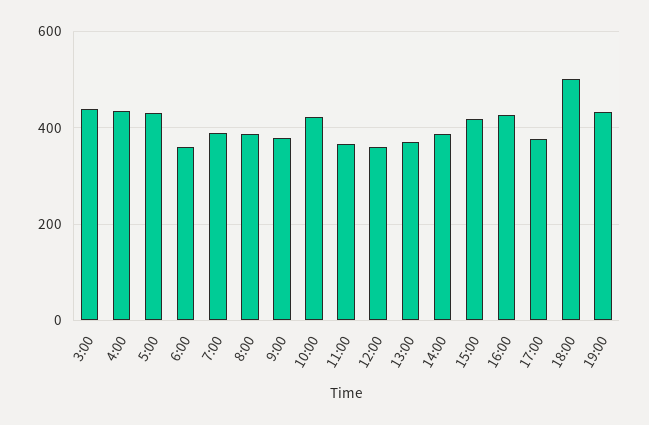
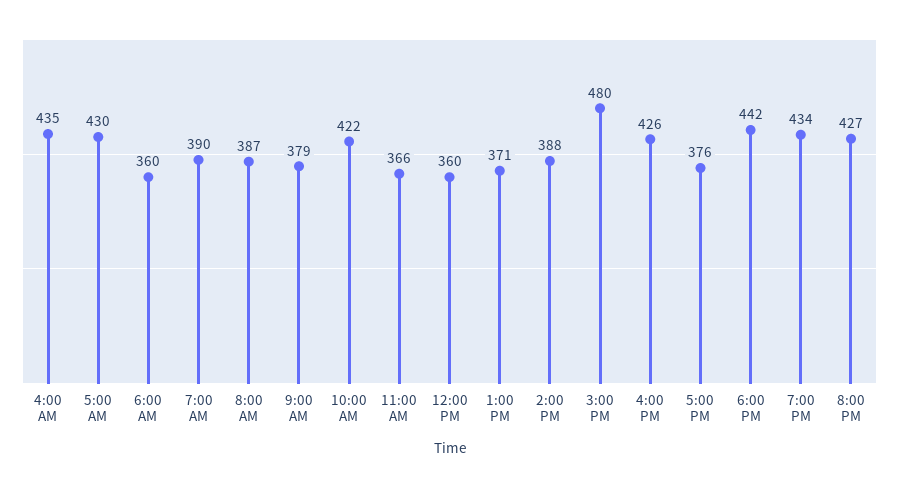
3:00: 440 -> none
15:00: 420 -> 480
18:00: 500 -> 442
8:00 PM: none -> 427

